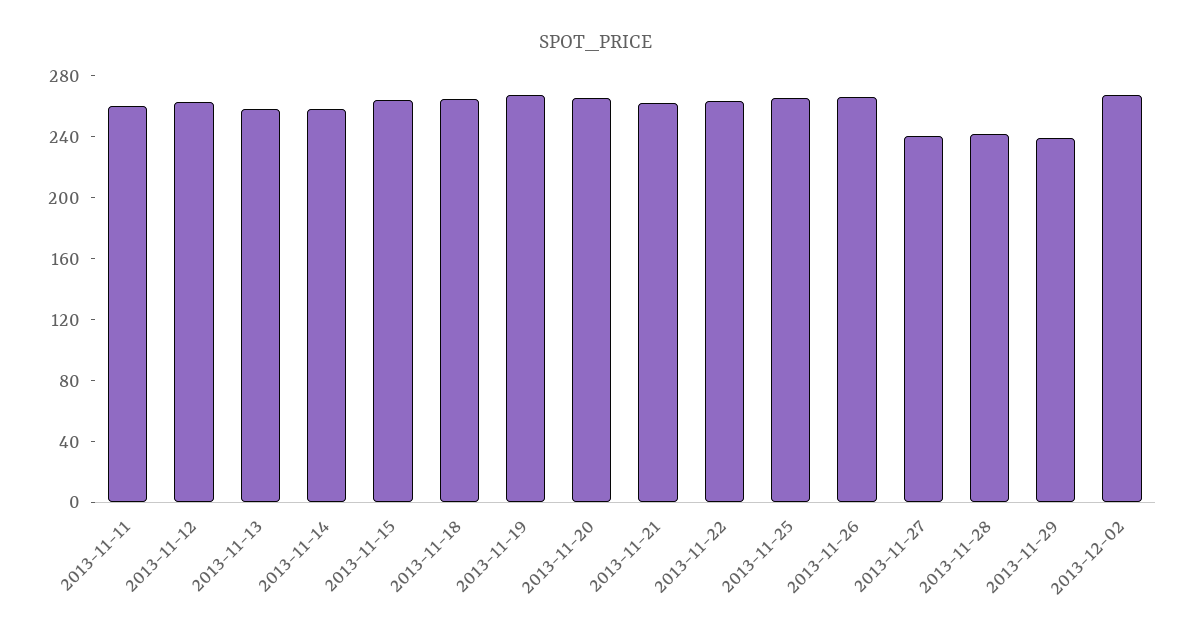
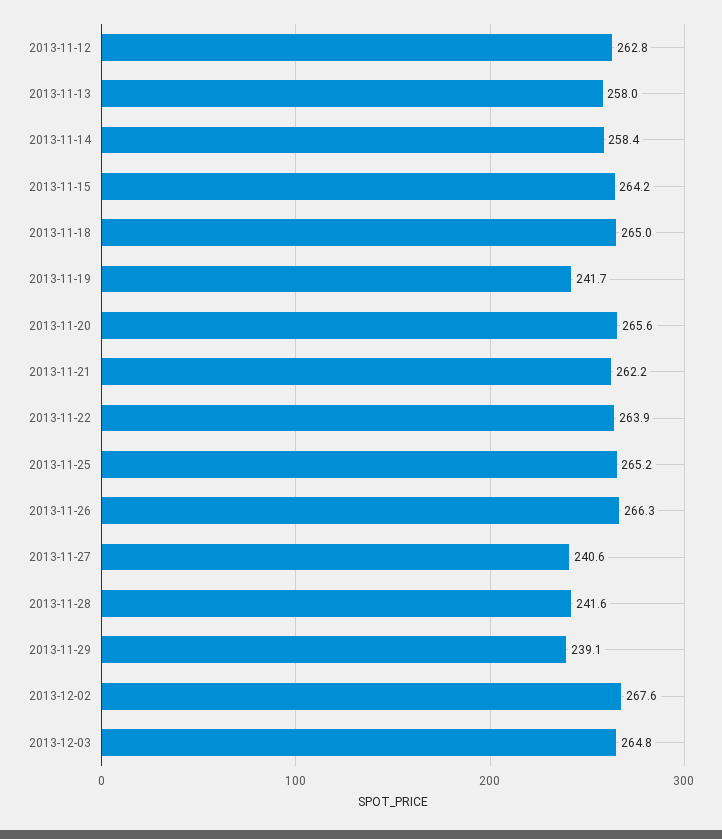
2013-11-11: 260 -> none
2013-11-19: 270 -> 241.7
2013-12-03: none -> 264.8

